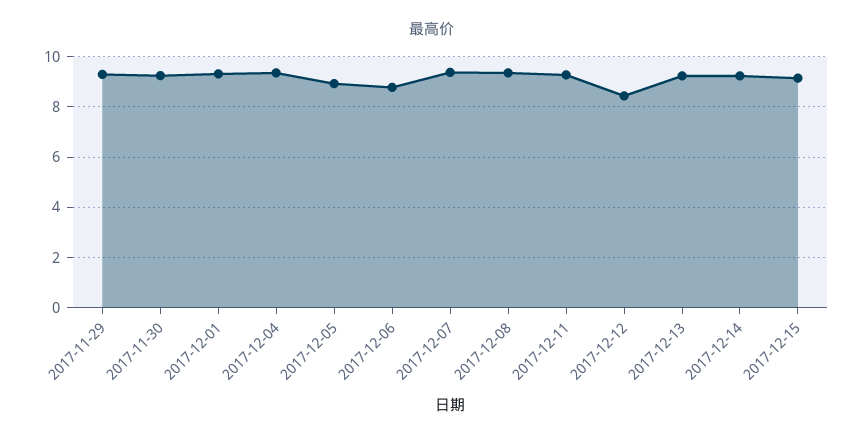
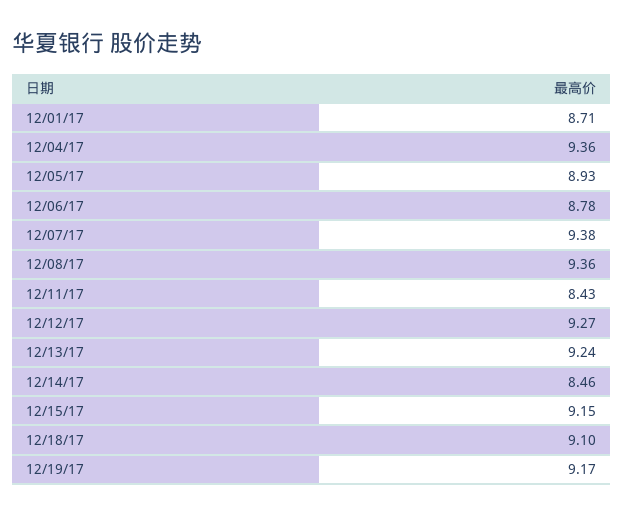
2017-11-29: 9.25 -> none
2017-11-30: 9.25 -> none
2017-12-01: 9.25 -> 8.71
2017-12-11: 9.25 -> 8.43
2017-12-12: 8.5 -> 9.27
2017-12-14: 9.25 -> 8.46
12/18/17: none -> 9.1
12/19/17: none -> 9.17

